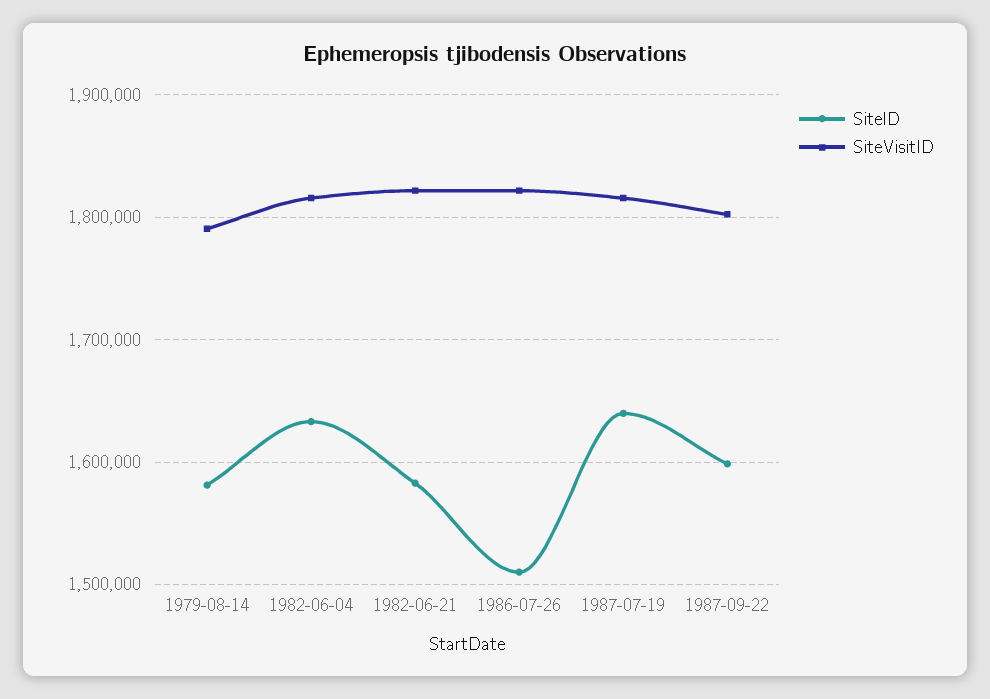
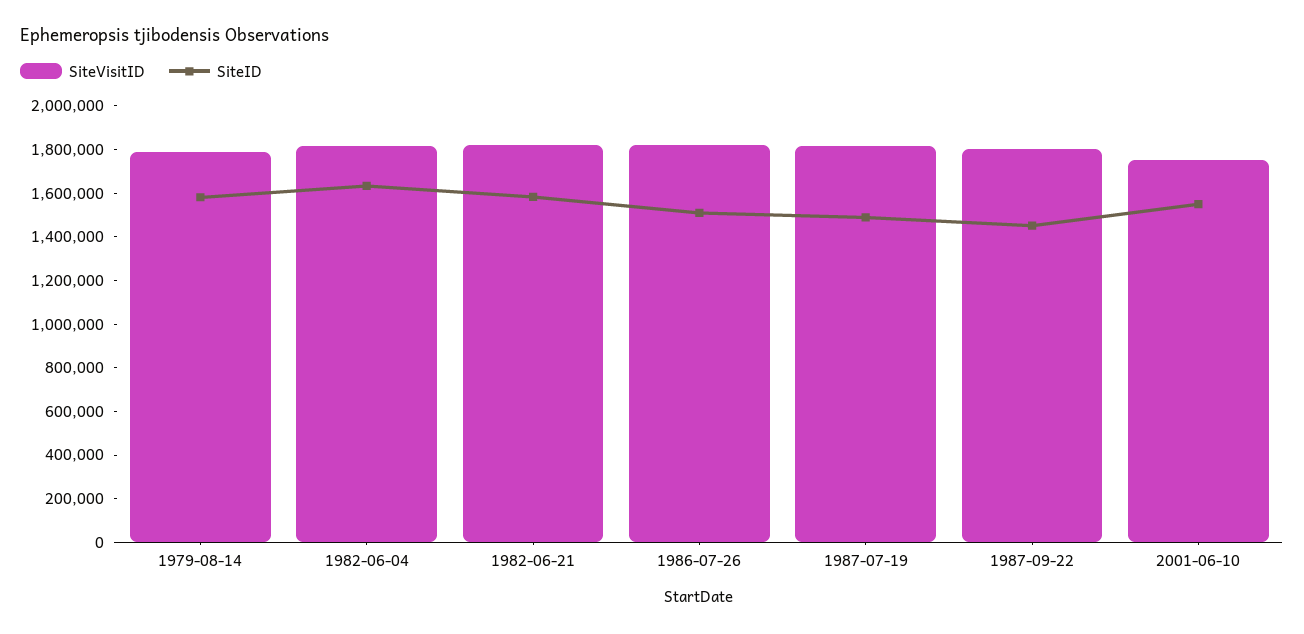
SiteID, 1987-07-19: 1640000 -> 1500000
SiteID, 1987-09-22: 1600000 -> 1450000
SiteVisitID, 2001-06-10: none -> 1750000
SiteID, 2001-06-10: none -> 1550000

